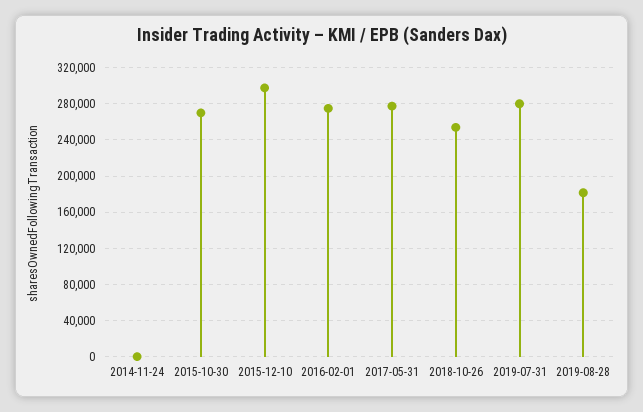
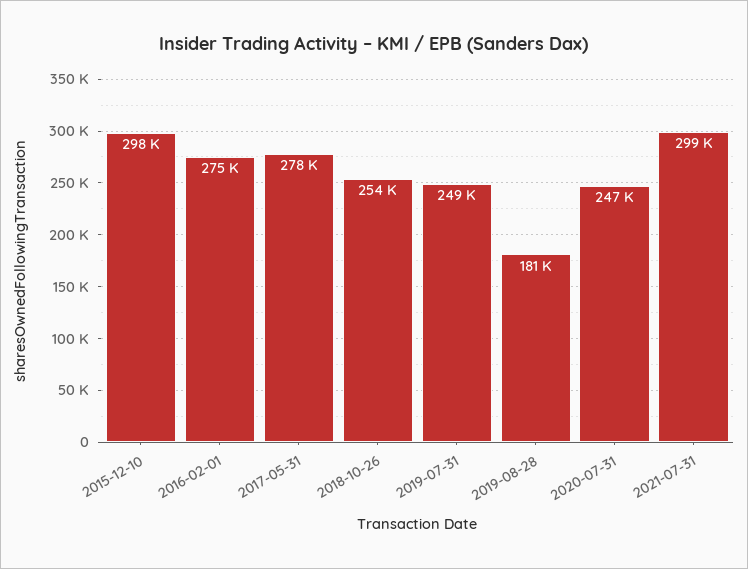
2014-11-24: 0 -> none
2015-10-30: 270000 -> none
2019-07-31: 280000 -> 249000
2020-07-31: none -> 247000
2021-07-31: none -> 299000

